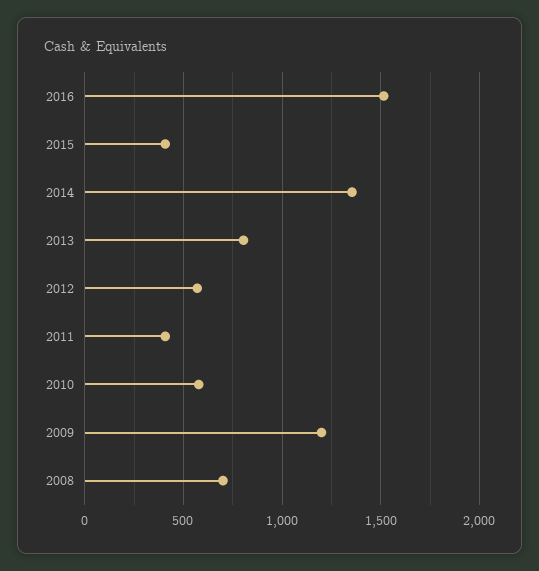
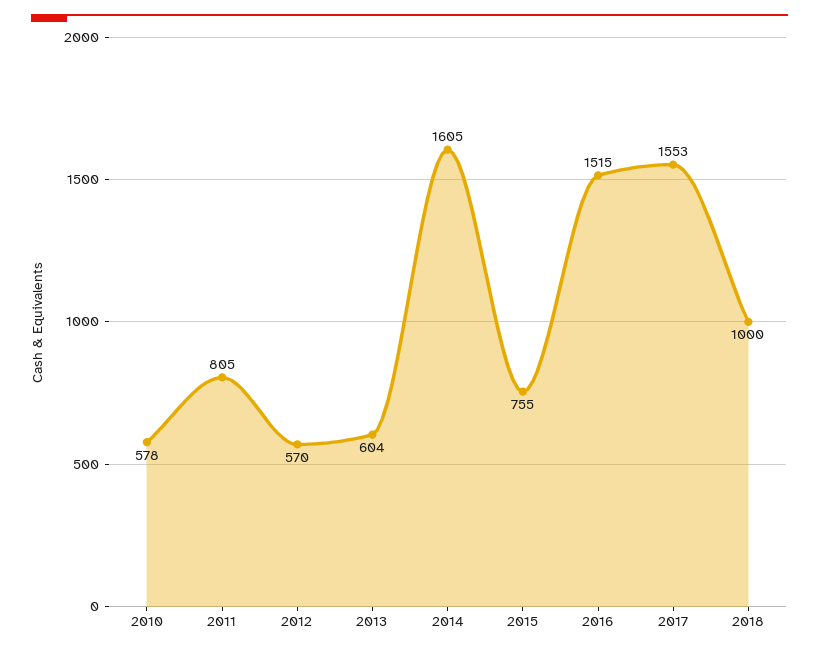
2015: 400 -> 755
2014: 1350 -> 1605
2013: 800 -> 604
2011: 400 -> 805
2009: 1200 -> none
2008: 700 -> none
2017: none -> 1553
2018: none -> 1000

